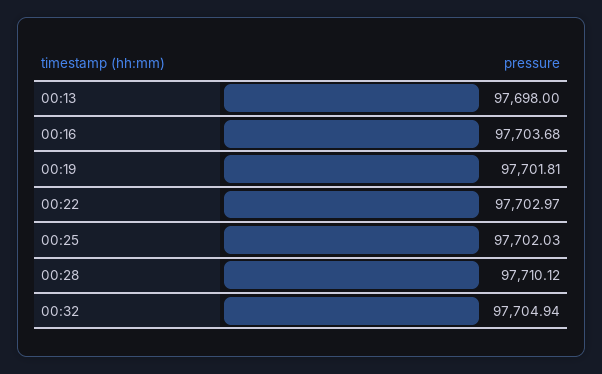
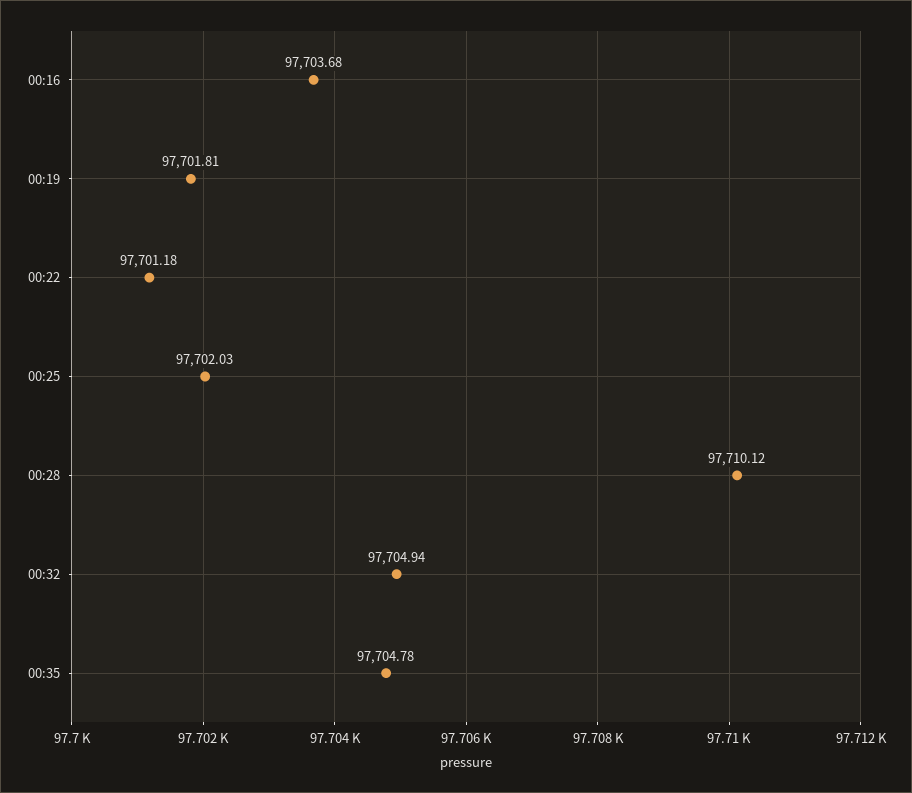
00:13: 97698 -> none
00:22: 97702.97 -> 97701.18
00:35: none -> 97704.78

